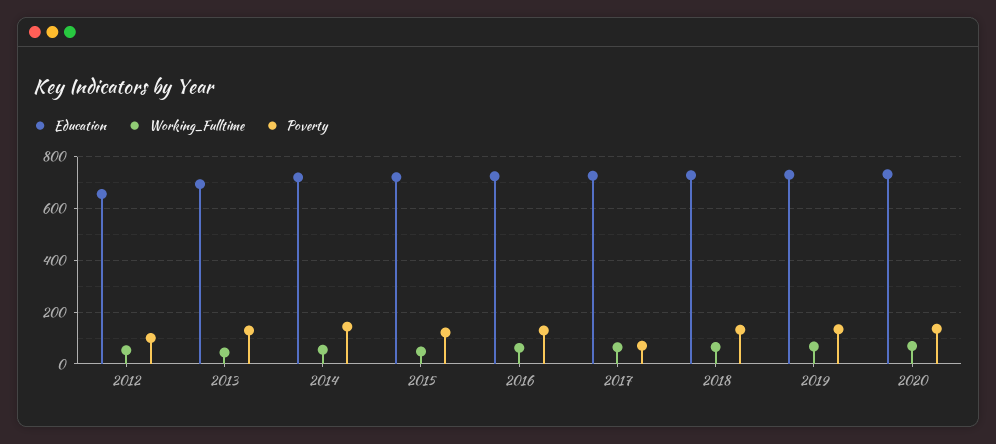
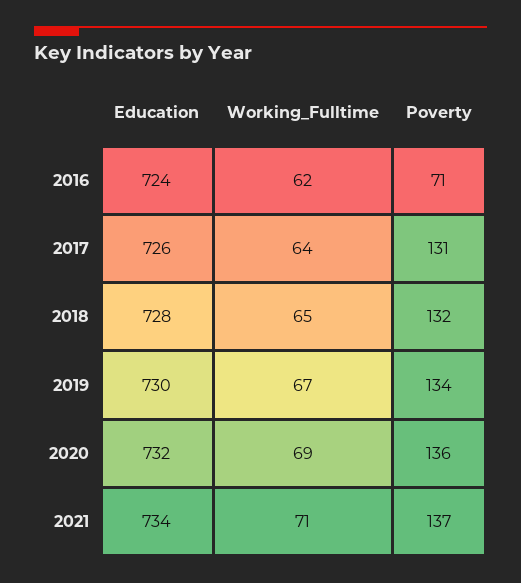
Education, 2012: 650 -> none
Working_Fulltime, 2012: 50 -> none
Poverty, 2012: 100 -> none
Education, 2013: 700 -> none
Working_Fulltime, 2013: 50 -> none
Poverty, 2013: 125 -> none
Education, 2014: 725 -> none
Working_Fulltime, 2014: 50 -> none
Poverty, 2014: 150 -> none
Education, 2015: 725 -> none
Working_Fulltime, 2015: 50 -> none
Poverty, 2015: 125 -> none
Poverty, 2016: 125 -> 71
Poverty, 2017: 75 -> 131
Education, 2021: none -> 734
Working_Fulltime, 2021: none -> 71
Poverty, 2021: none -> 137

